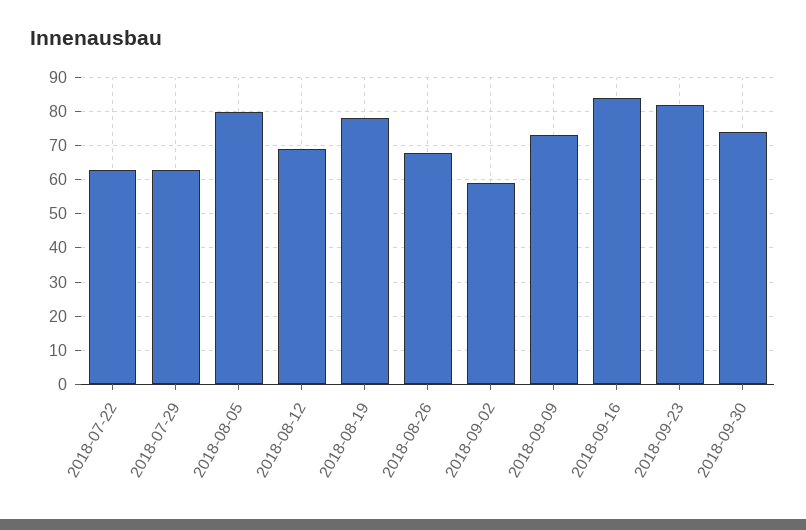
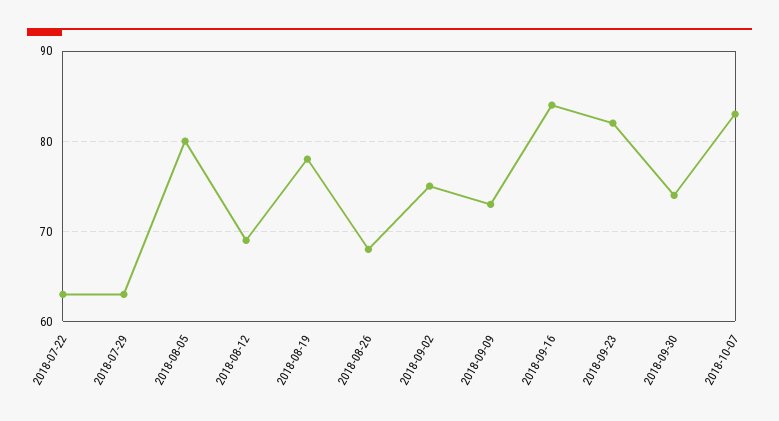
2018-09-02: 60 -> 75
2018-10-07: none -> 83

